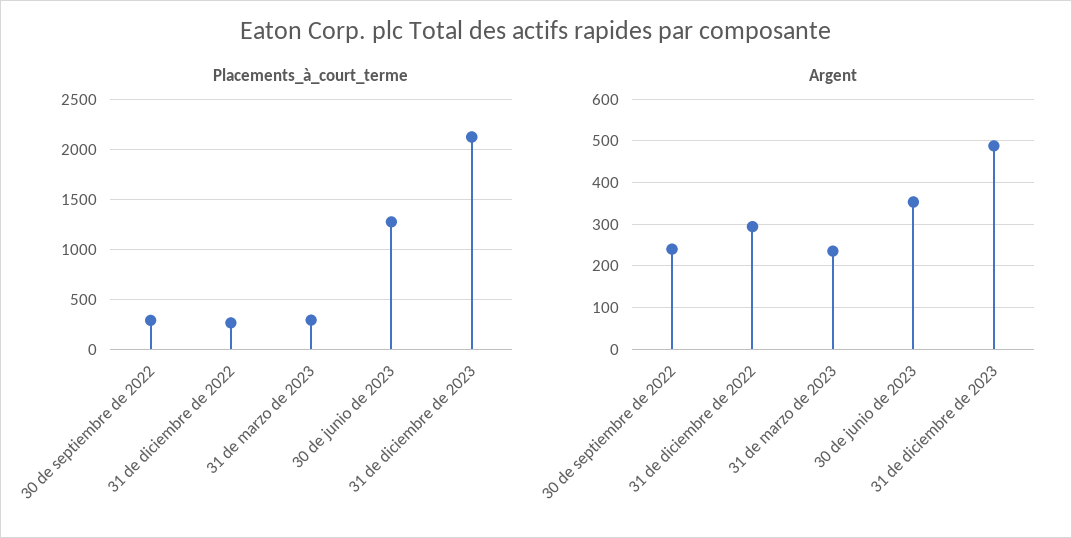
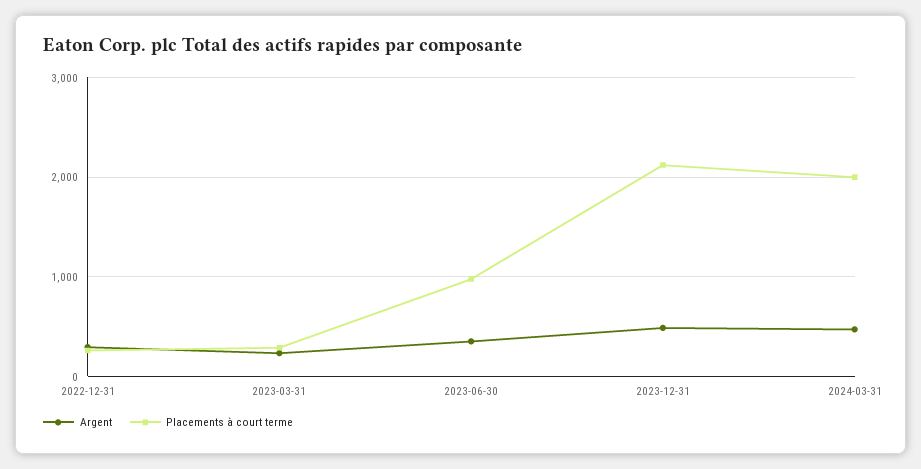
Placements_à_court_terme, 30 de septiembre de 2022: 300 -> none
Placements_à_court_terme, 30 de junio de 2023: 1300 -> 1000
Argent, 30 de septiembre de 2022: 240 -> none
Argent, 2024-03-31: none -> 500
Placements_à_court_terme, 2024-03-31: none -> 2000

